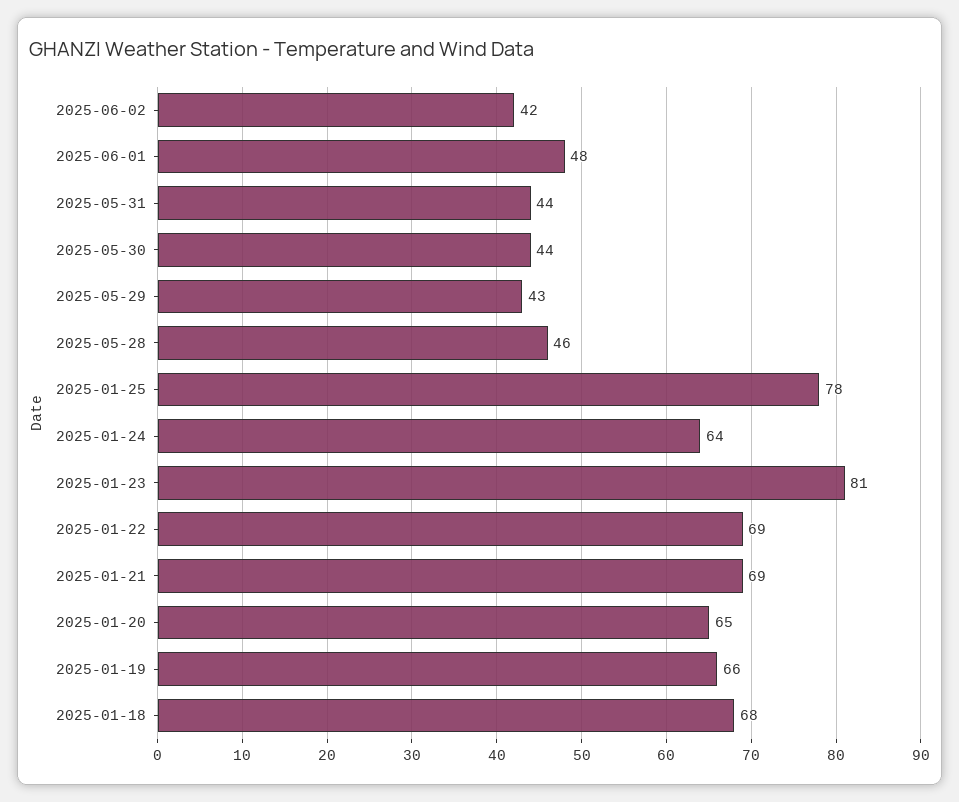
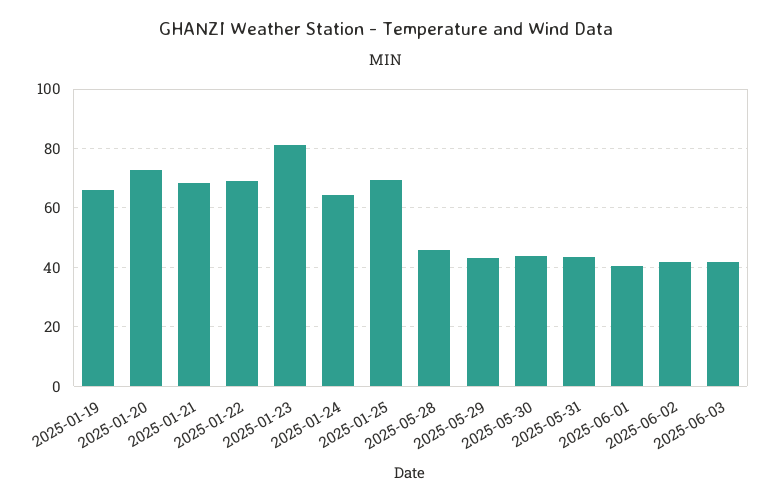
2025-06-01: 48 -> 40
2025-01-25: 78 -> 70
2025-01-20: 65 -> 72.5
2025-01-18: 68 -> none
2025-06-03: none -> 42.5

